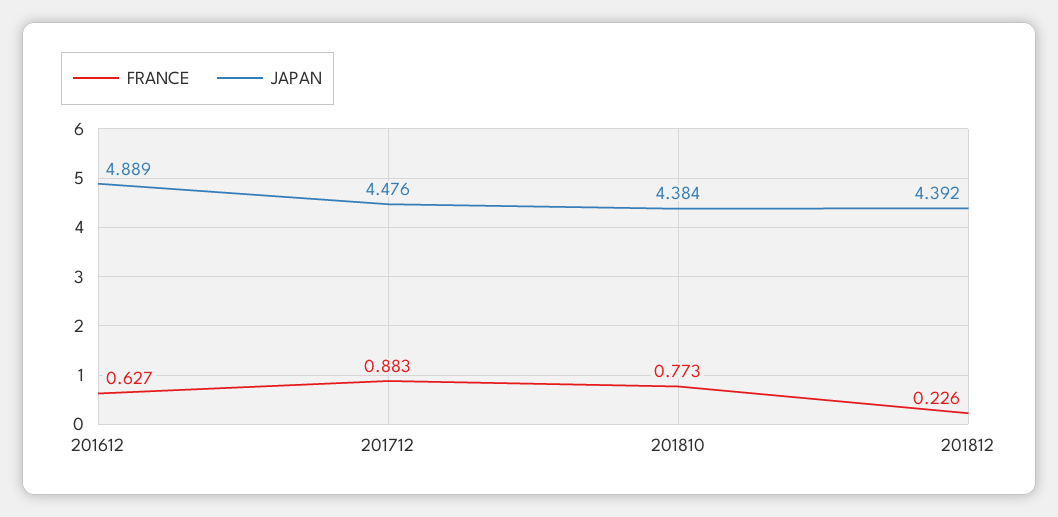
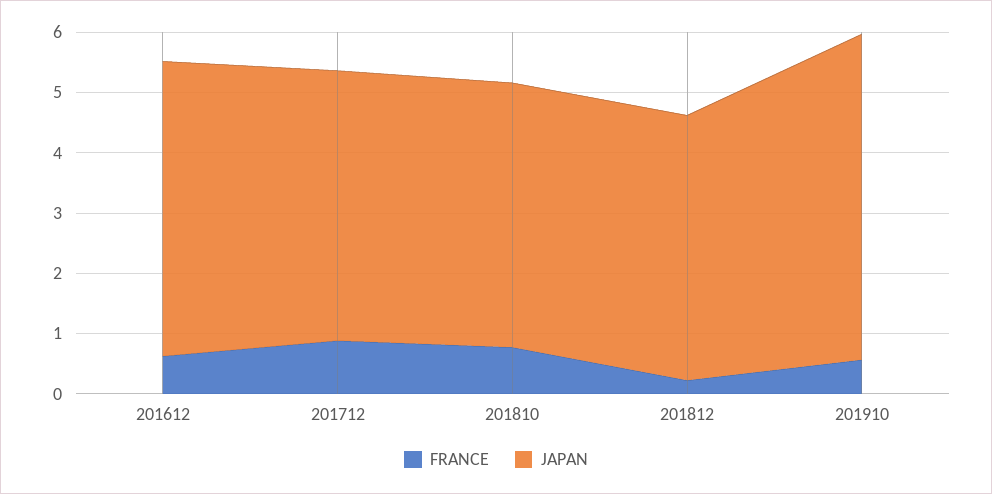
FRANCE, 201910: none -> 0.6
JAPAN, 201910: none -> 5.4

